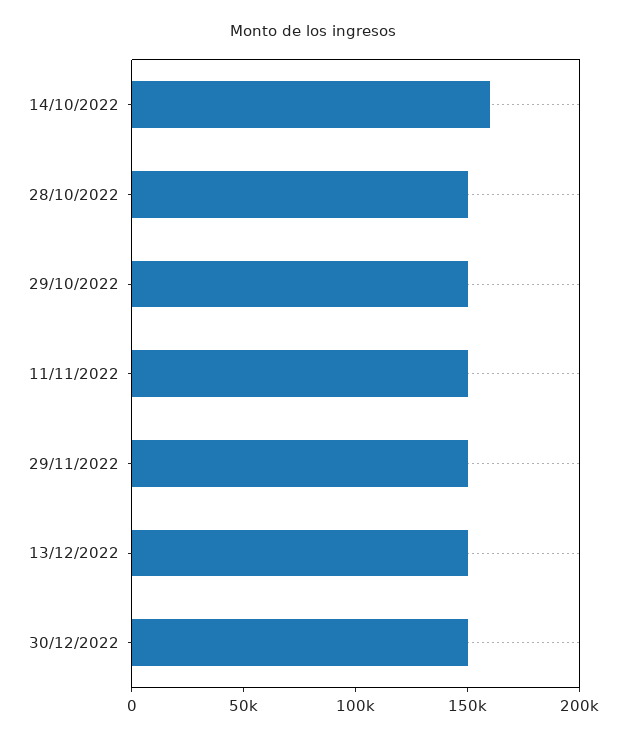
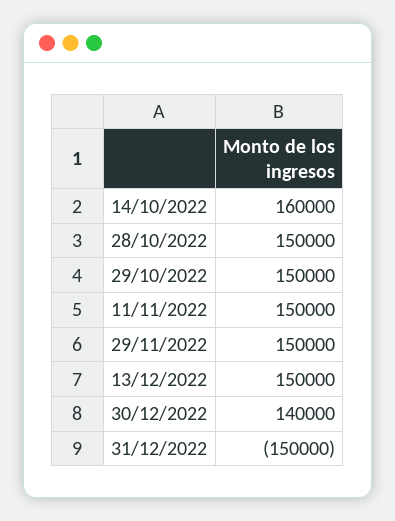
30/12/2022: 150000 -> 140000
31/12/2022: none -> -150000

